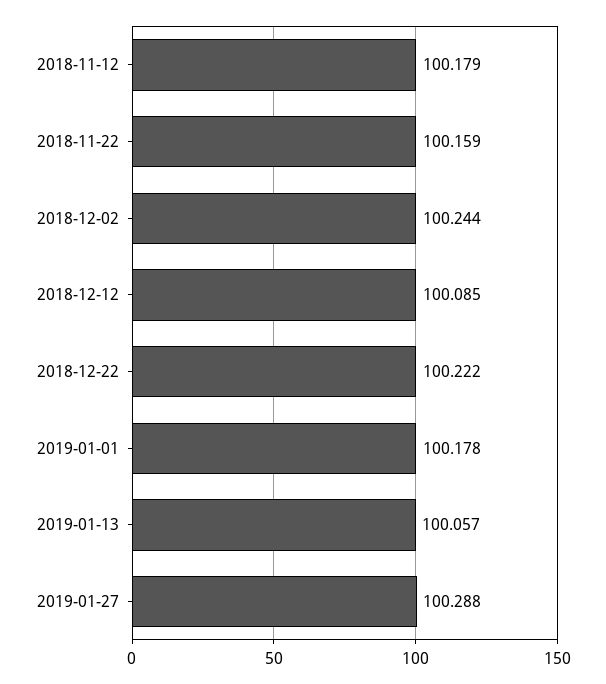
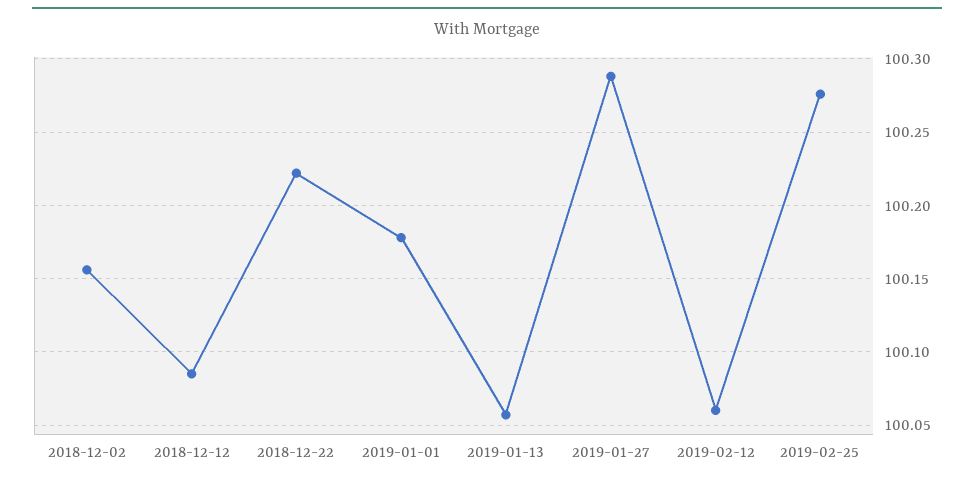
2018-11-12: 100.179 -> none
2018-11-22: 100.159 -> none
2018-12-02: 100.244 -> 100.155
2019-02-12: none -> 100.06
2019-02-25: none -> 100.275

